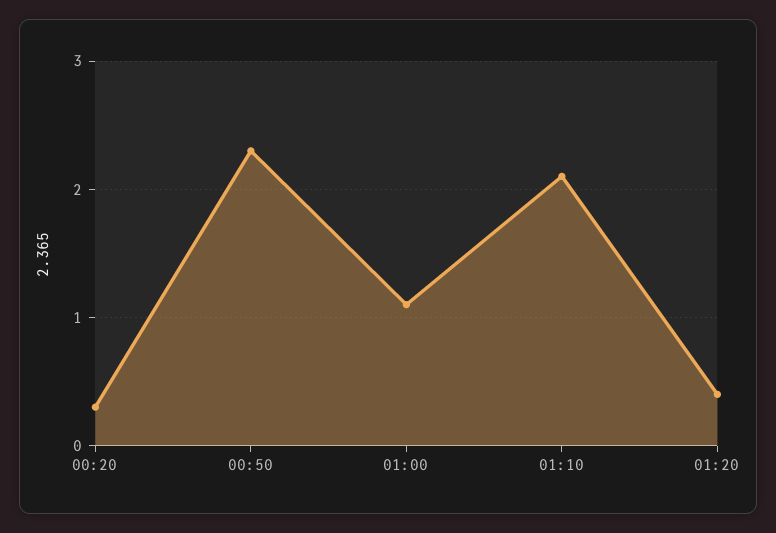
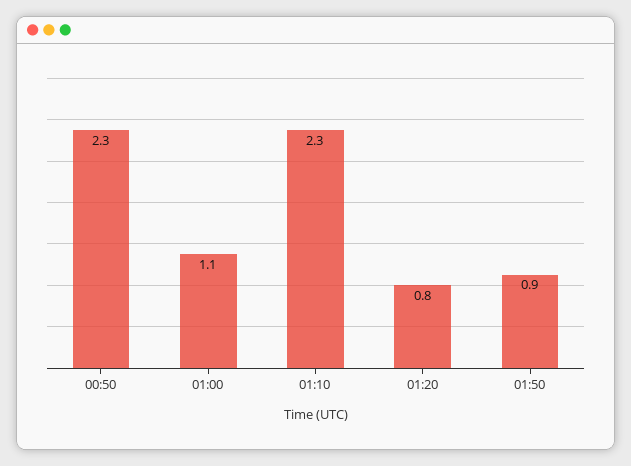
00:20: 0.3 -> none
01:10: 2.1 -> 2.3
01:20: 0.4 -> 0.8
01:50: none -> 0.9

